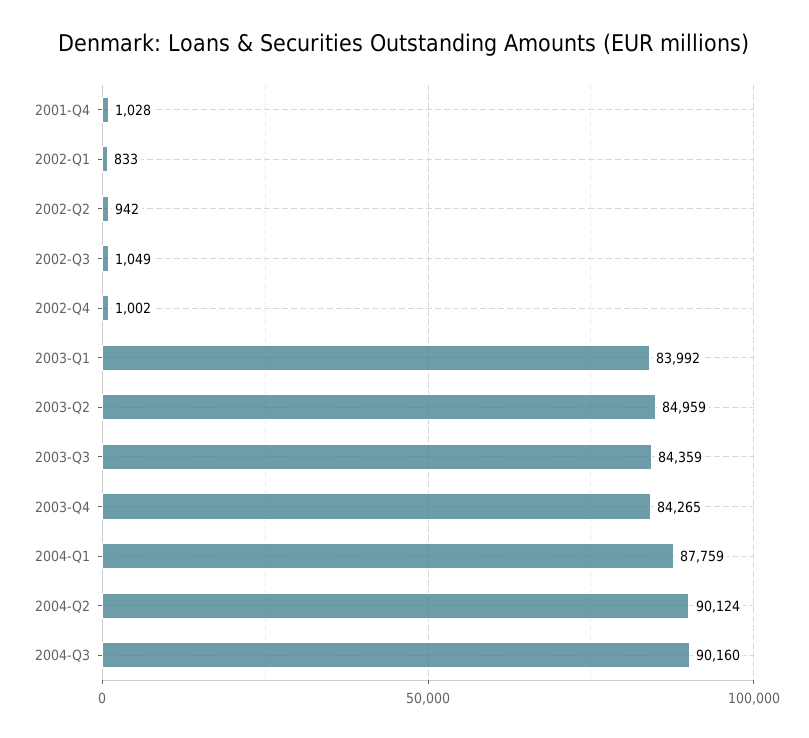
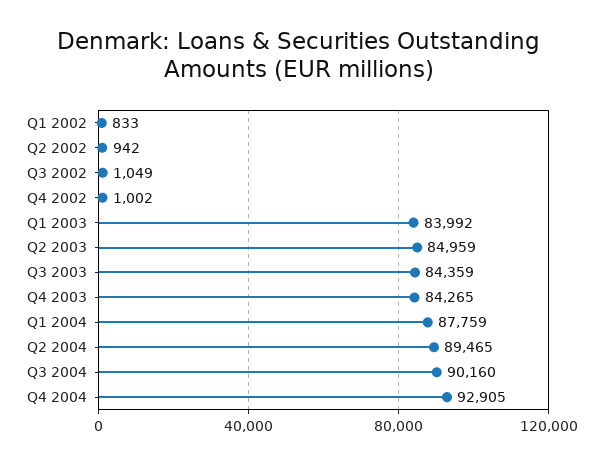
2001-Q4: 1028 -> none
2004-Q2: 90124 -> 89465
Q4 2004: none -> 92905

